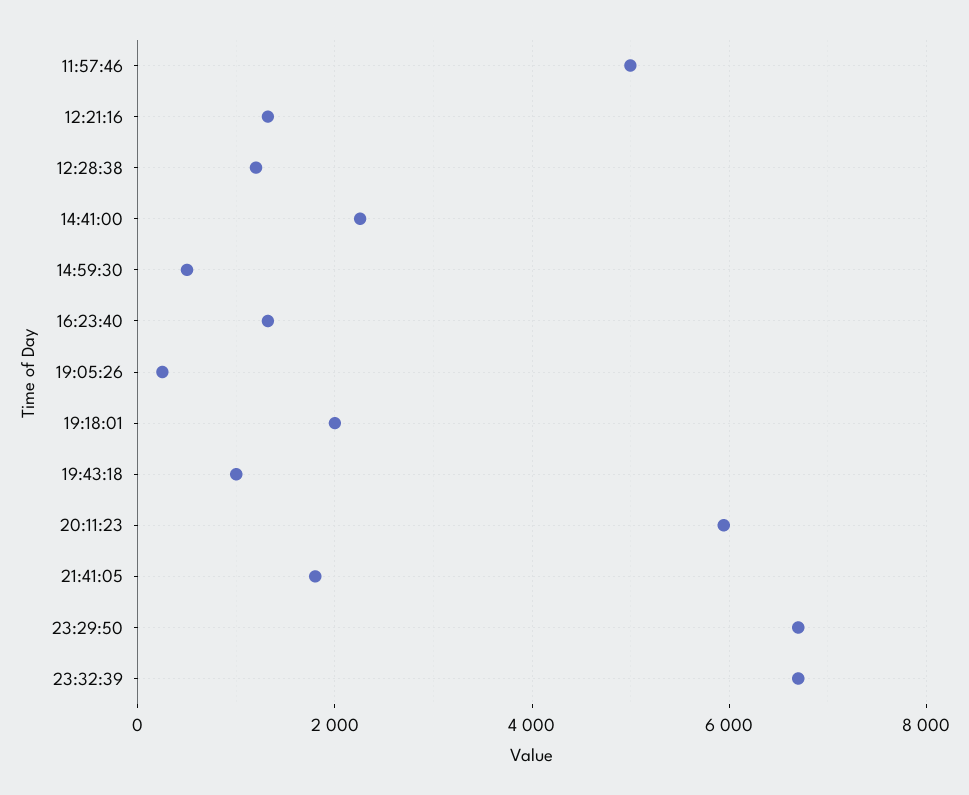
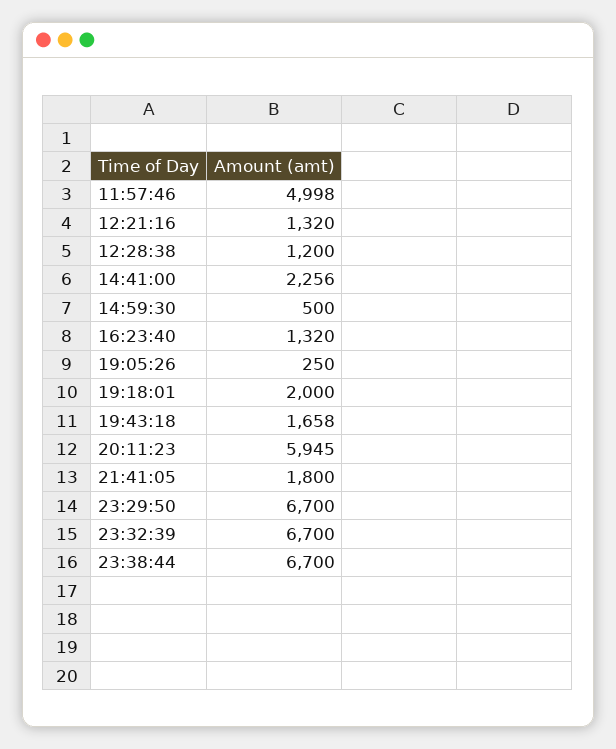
19:43:18: 1000 -> 1658
23:38:44: none -> 6700

